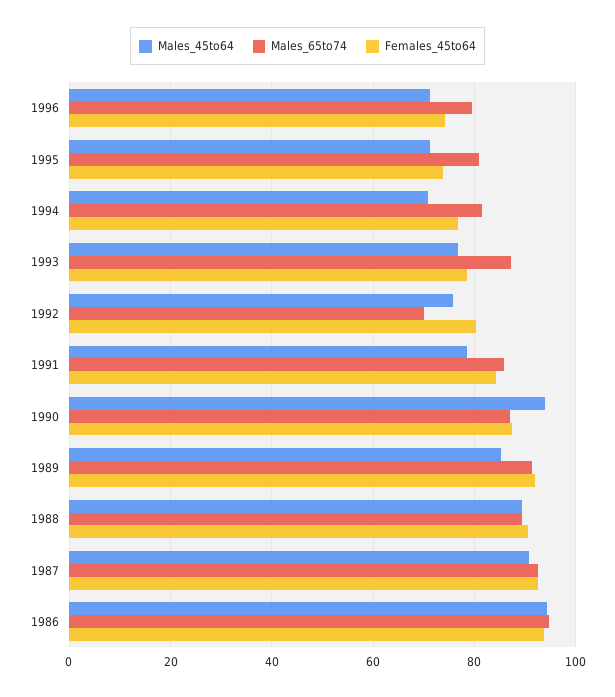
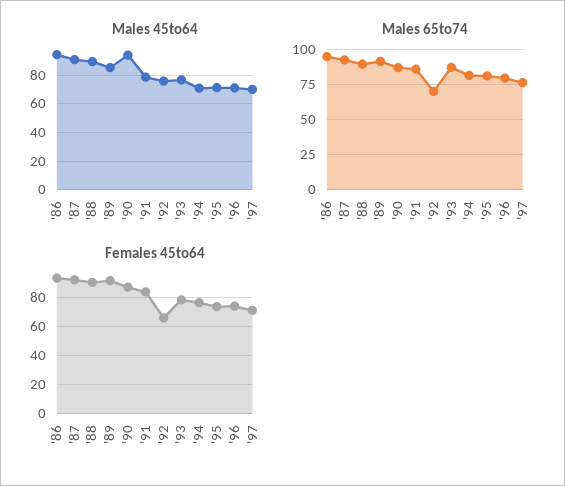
Females_45to64, 1992: 80 -> 65
Males_45to64, '97: none -> 70
Males_65to74, '97: none -> 75
Females_45to64, '97: none -> 70

